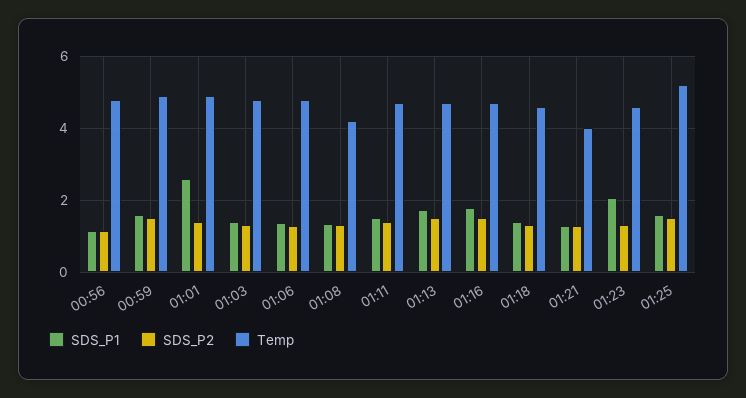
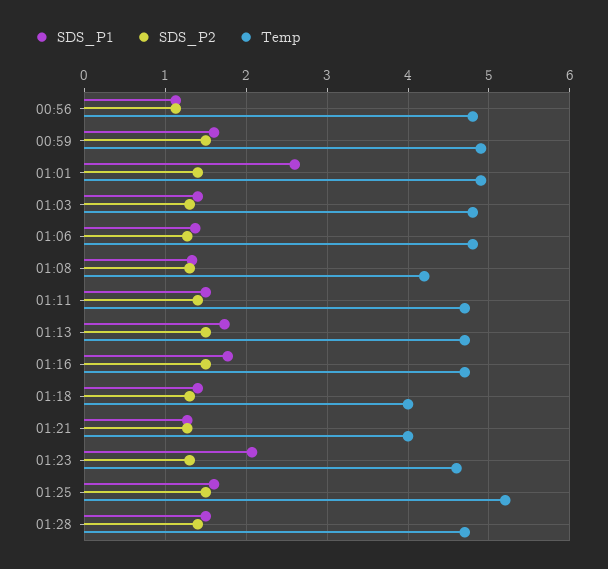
Temp, 01:18: 4.6 -> 4
SDS_P1, 01:28: none -> 1.5
SDS_P2, 01:28: none -> 1.4
Temp, 01:28: none -> 4.7

